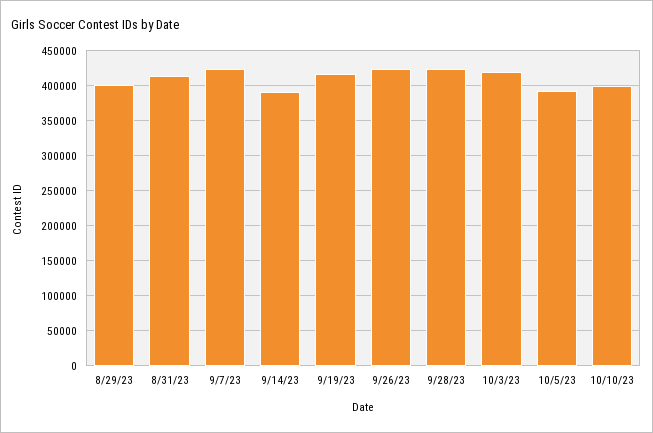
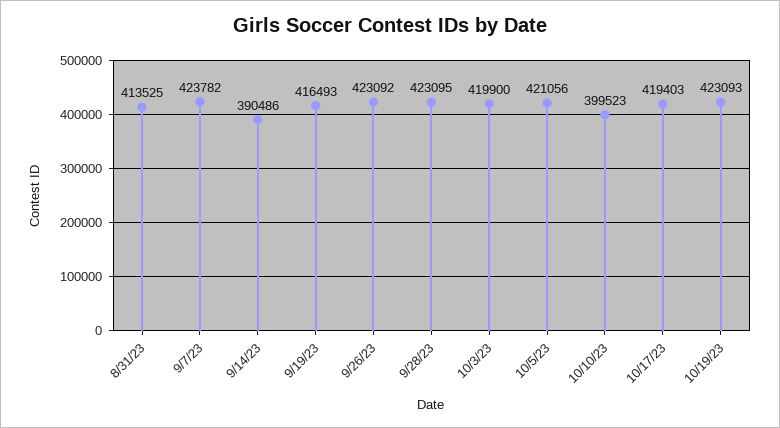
8/29/23: 400000 -> none
10/5/23: 390000 -> 421056
10/17/23: none -> 419403
10/19/23: none -> 423093

